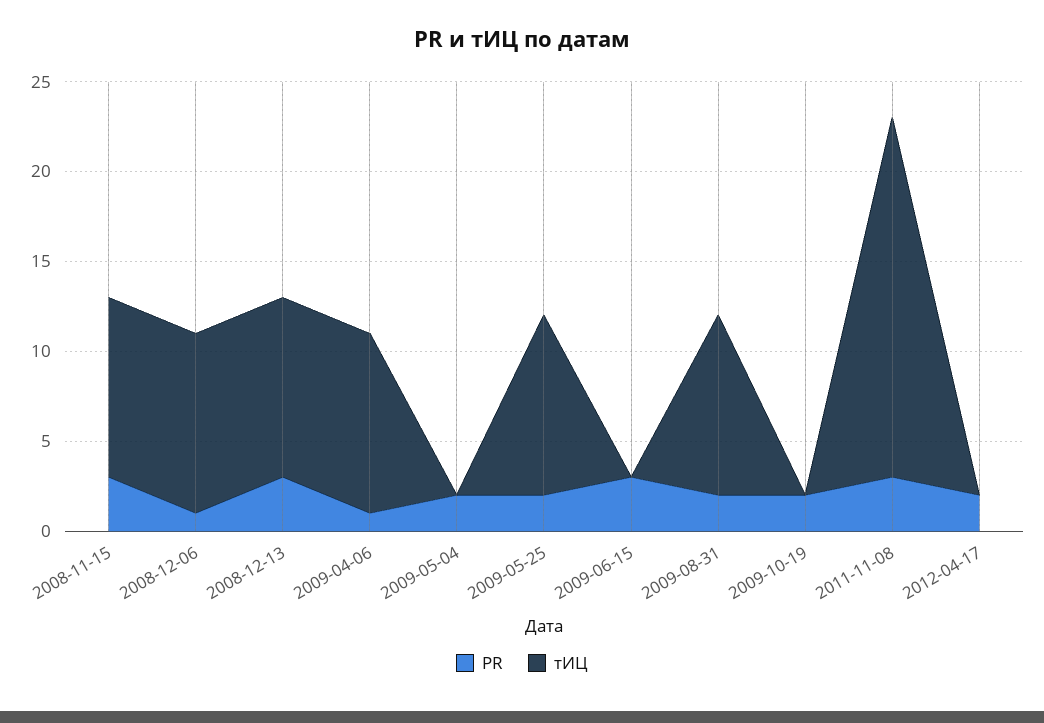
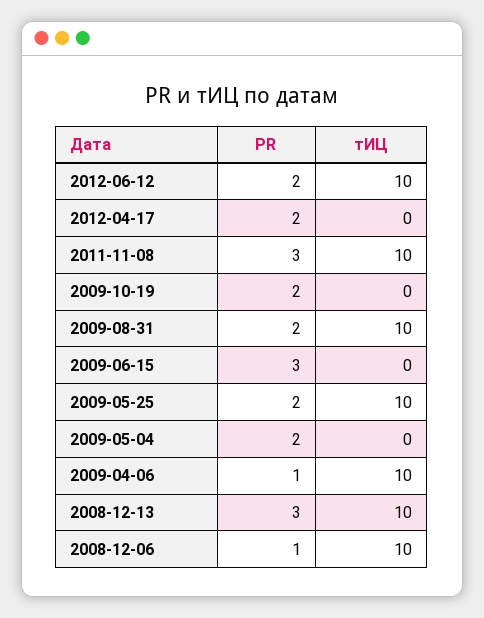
PR, 2008-11-15: 3 -> none
тИЦ, 2008-11-15: 10 -> none
тИЦ, 2011-11-08: 20 -> 10
PR, 2012-06-12: none -> 2
тИЦ, 2012-06-12: none -> 10

